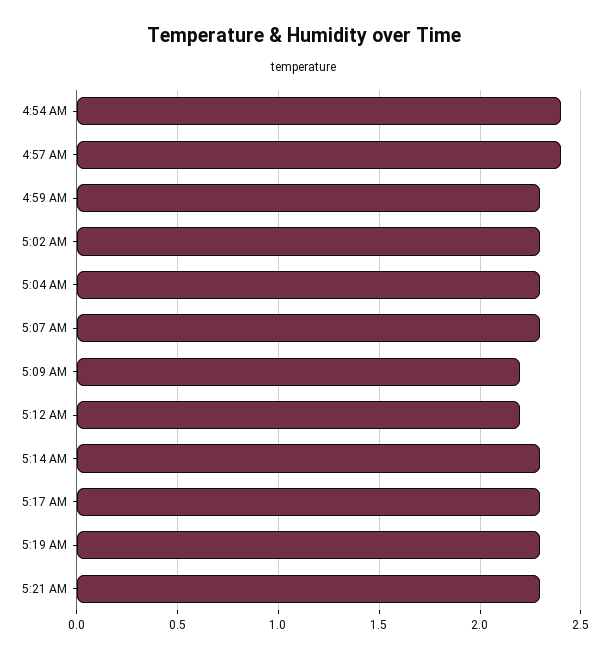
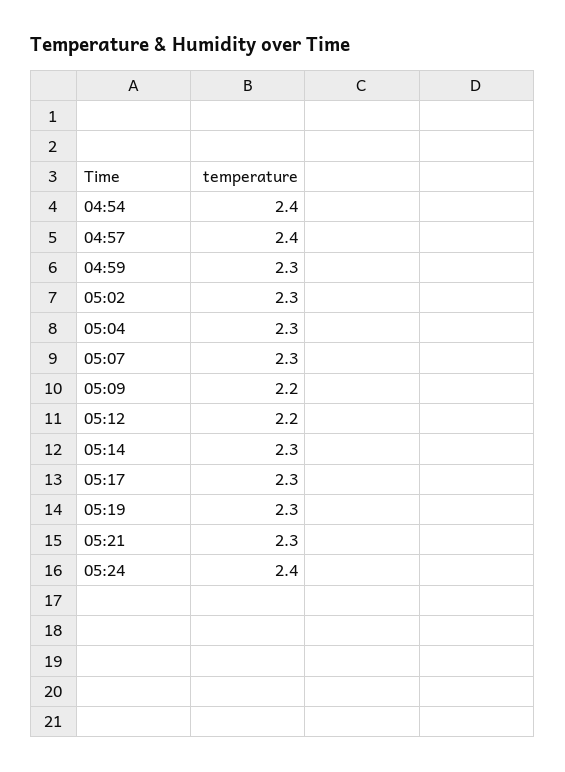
05:24: none -> 2.4

